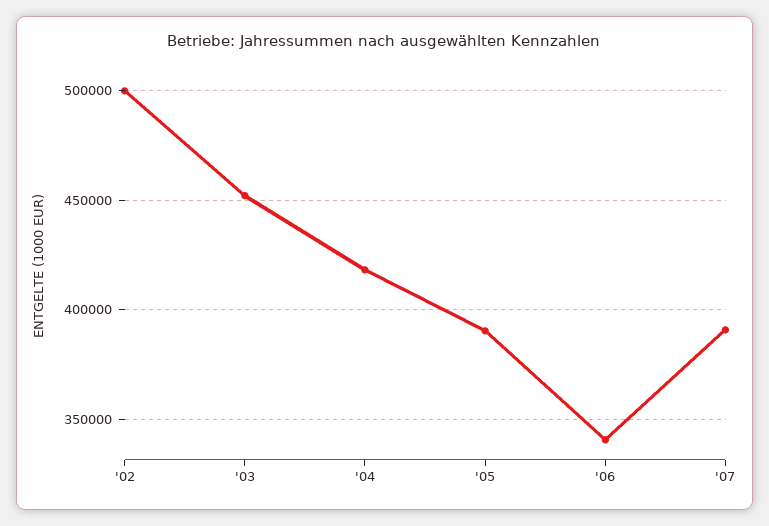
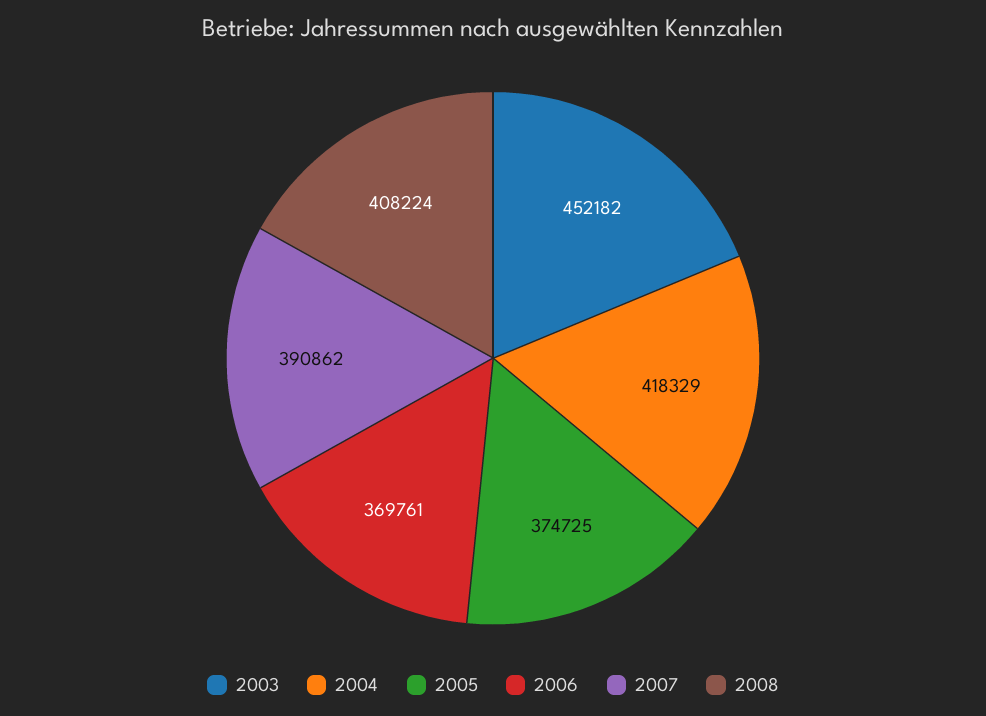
'02: 500000 -> none
'05: 390000 -> 374725
'06: 340000 -> 369761
2008: none -> 408224

